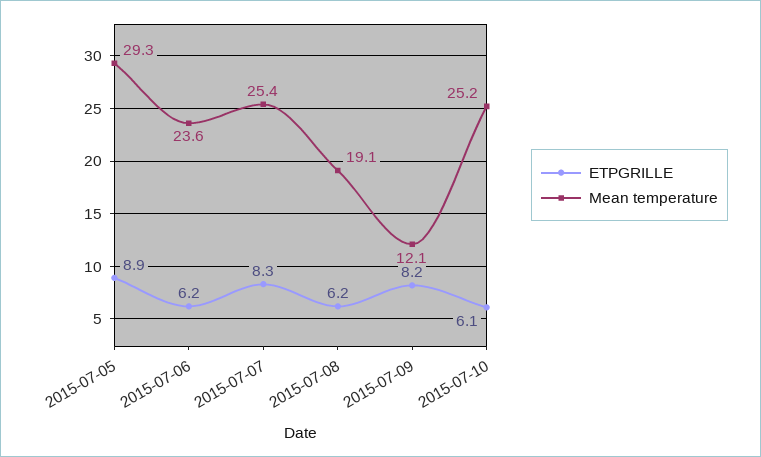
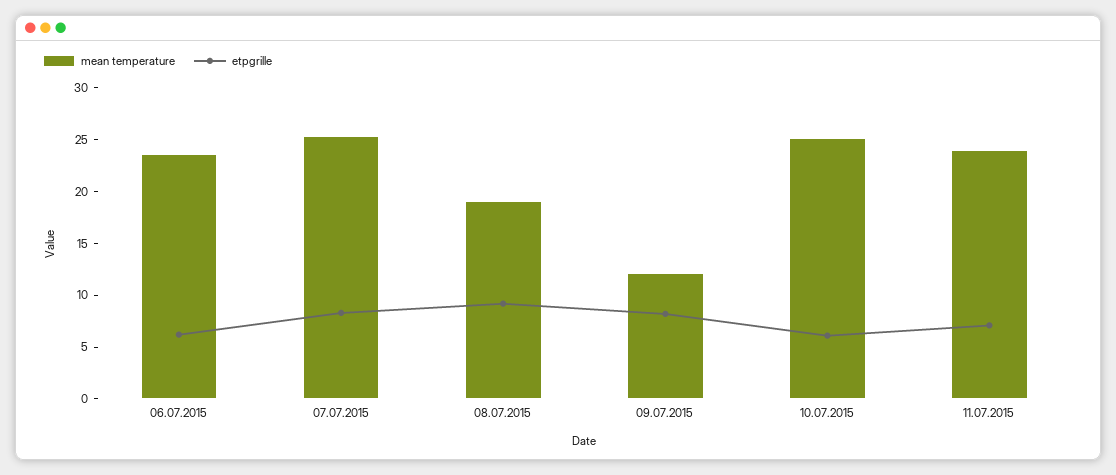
ETPGRILLE, 2015-07-05: 8.9 -> none
Mean temperature, 2015-07-05: 29.3 -> none
ETPGRILLE, 2015-07-08: 6.2 -> 9
Mean temperature, 11.07.2015: none -> 24
ETPGRILLE, 11.07.2015: none -> 7

